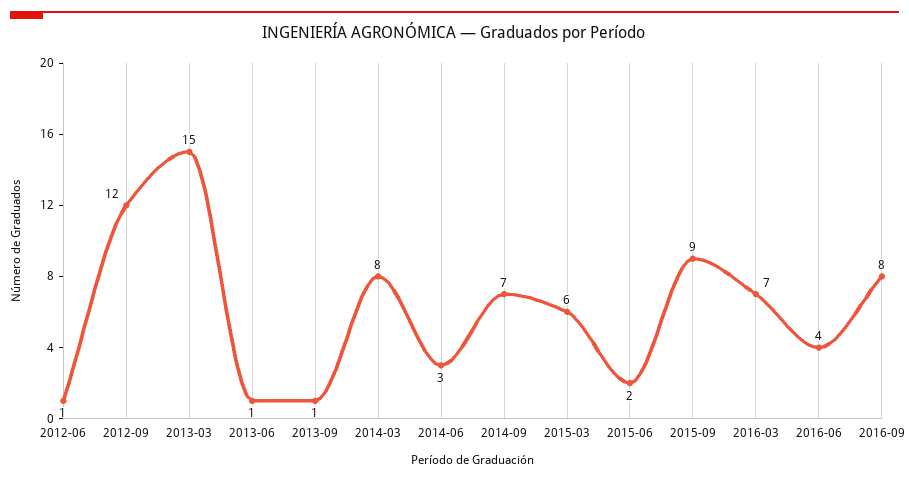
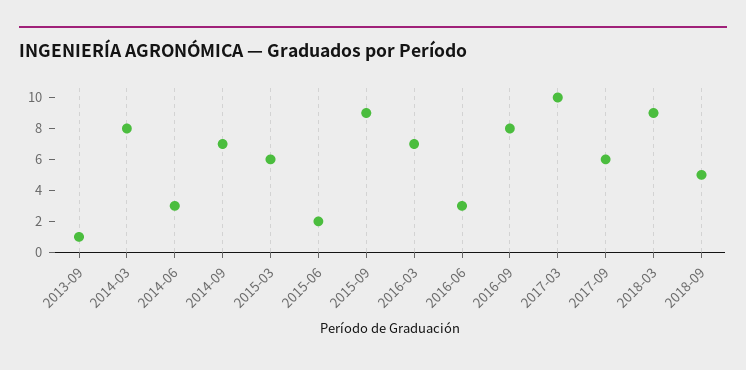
2012-06: 1 -> none
2012-09: 12 -> none
2013-03: 15 -> none
2013-06: 1 -> none
2016-06: 4 -> 3
2017-03: none -> 10
2017-09: none -> 6
2018-03: none -> 9
2018-09: none -> 5

